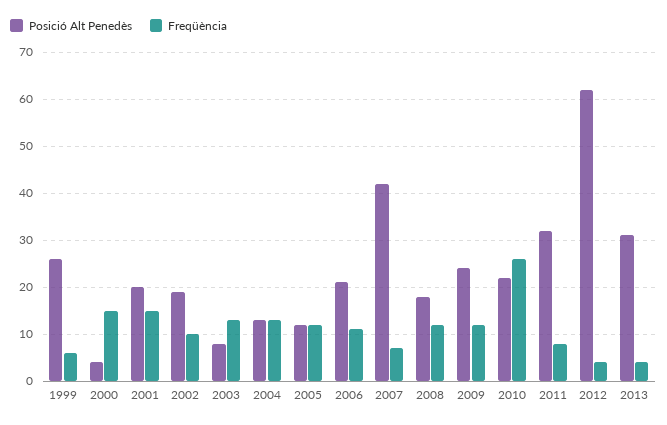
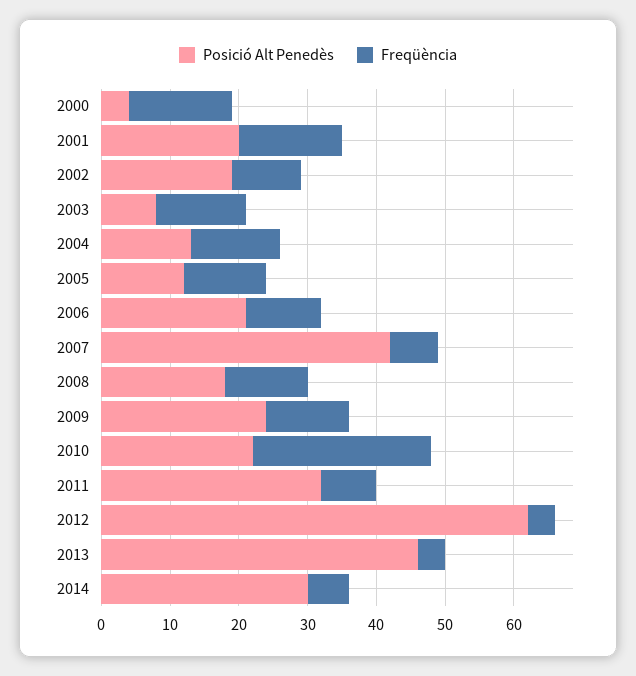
Posició Alt Penedès, 1999: 25 -> none
Freqüència, 1999: 5 -> none
Posició Alt Penedès, 2013: 30 -> 45
Posició Alt Penedès, 2014: none -> 30
Freqüència, 2014: none -> 5

